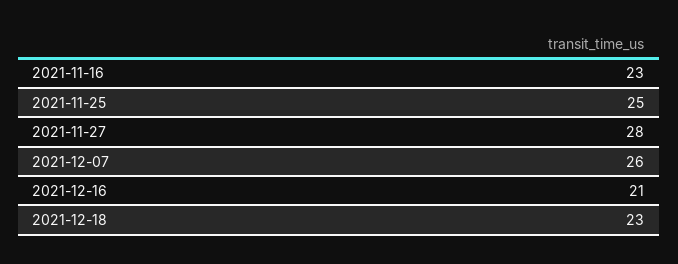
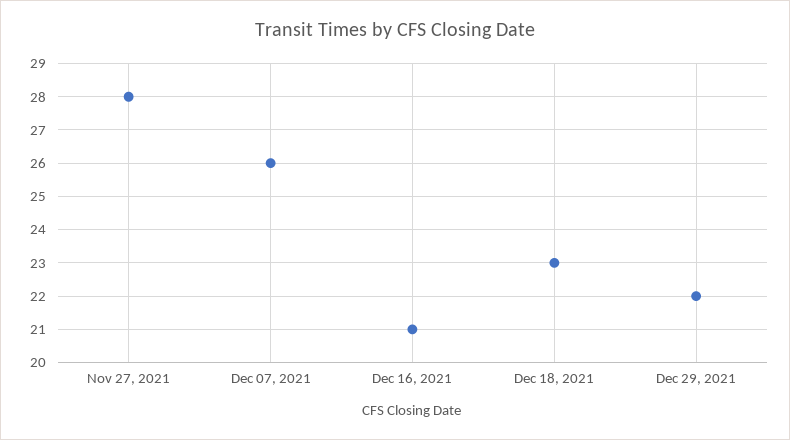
2021-11-16: 23 -> none
2021-11-25: 25 -> none
Dec 29, 2021: none -> 22

